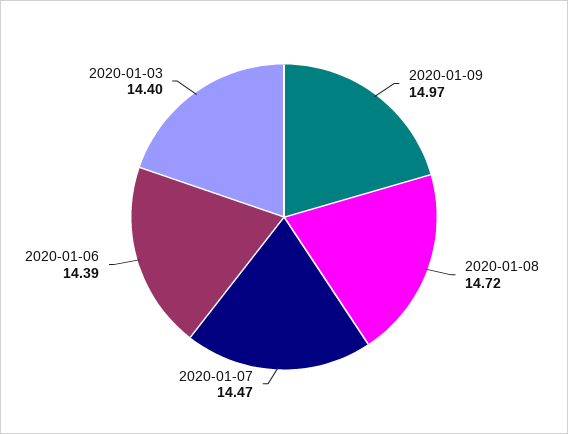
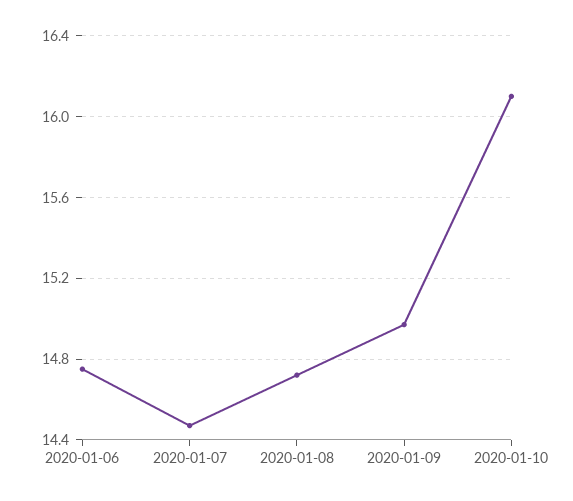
2020-01-06: 14.39 -> 14.75
2020-01-03: 14.4 -> none
2020-01-10: none -> 16.1

